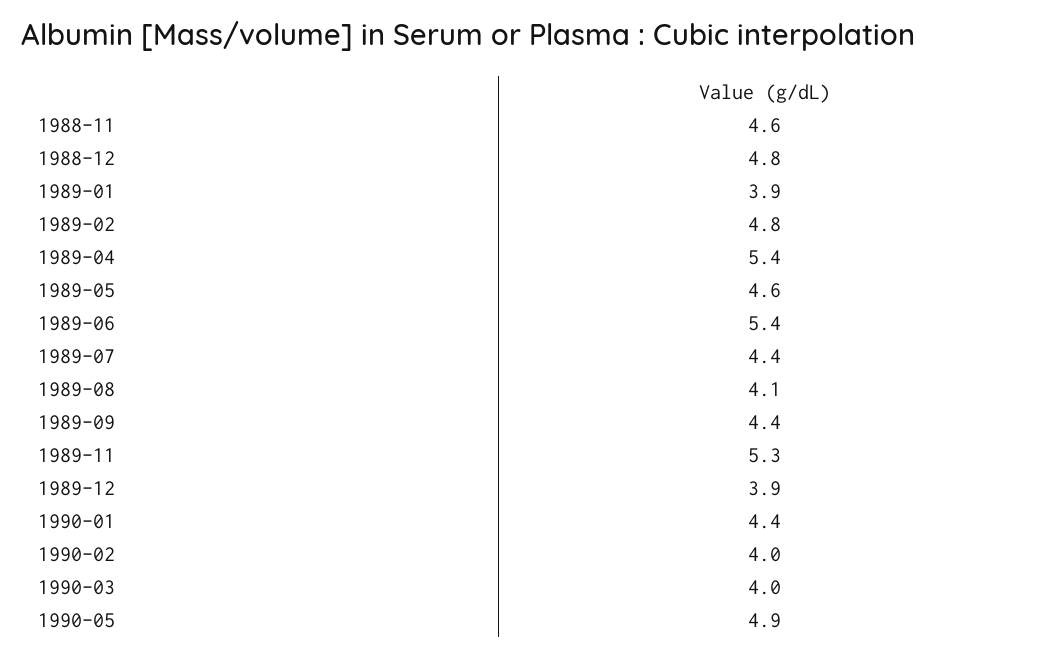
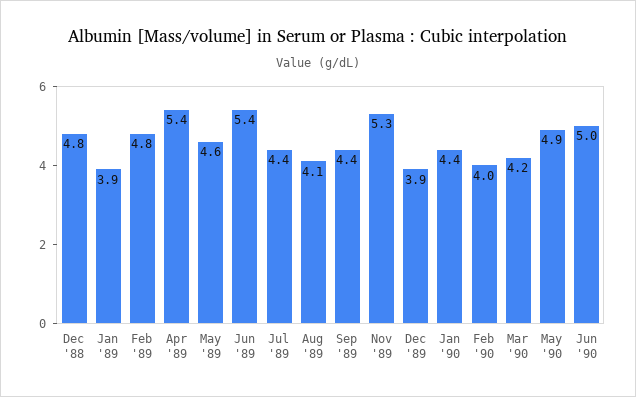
1988-11: 4.6 -> none
1990-03: 4 -> 4.2
Jun '90: none -> 5

